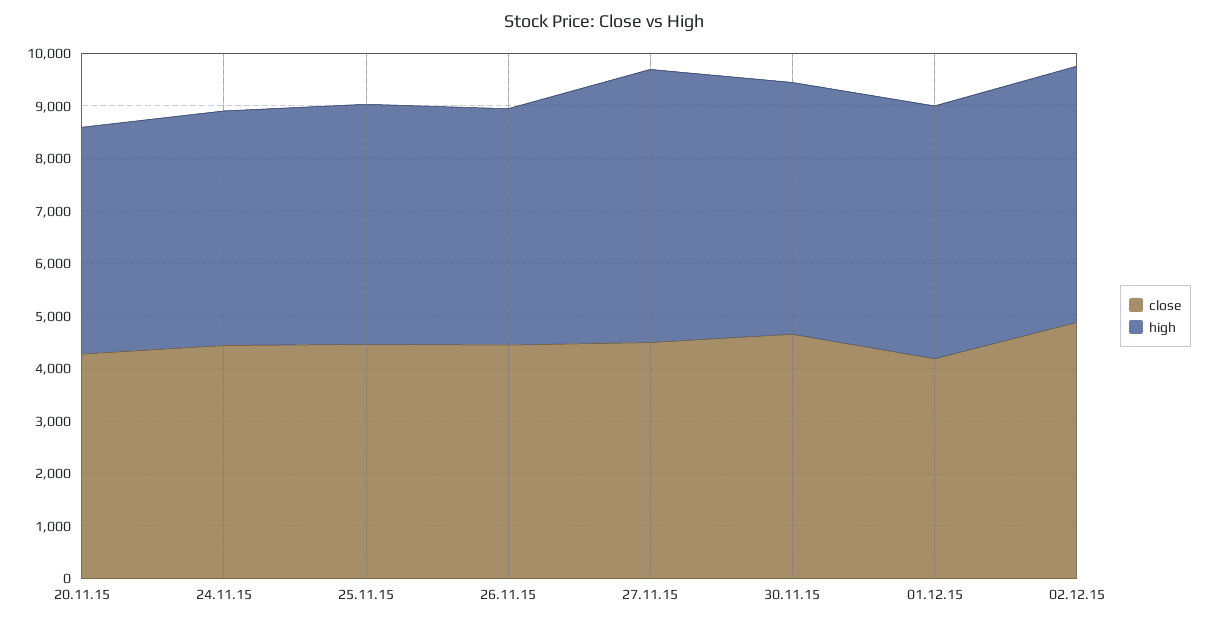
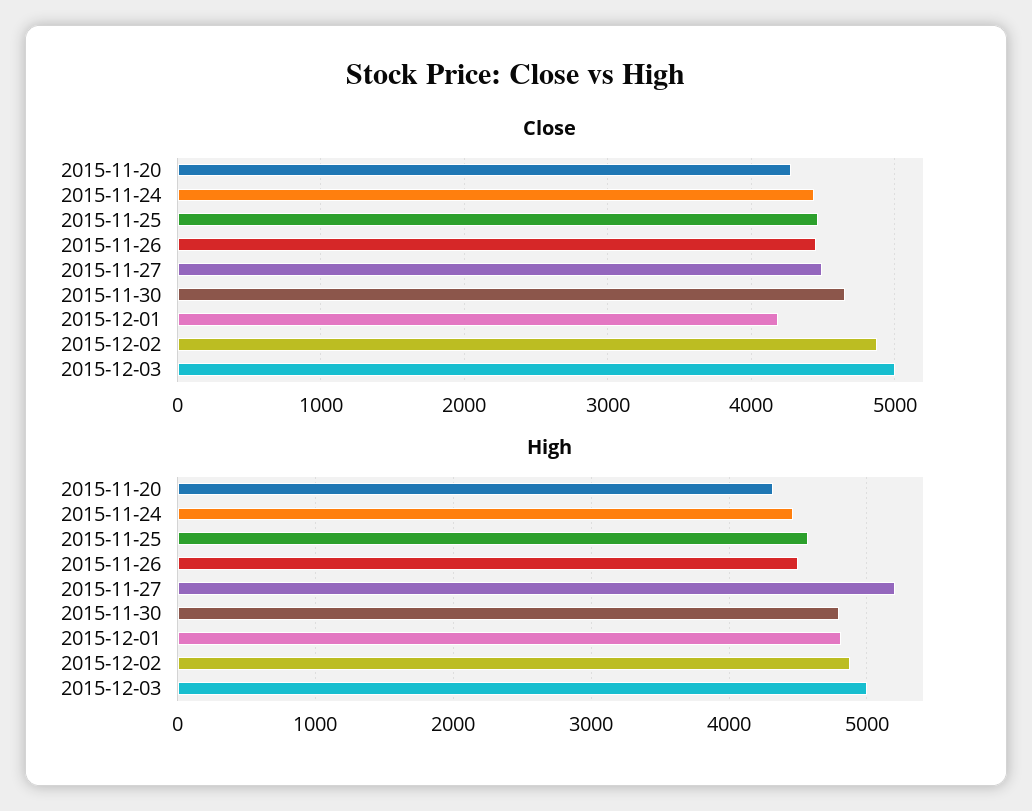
close, 2015-12-03: none -> 5000
high, 2015-12-03: none -> 5000

